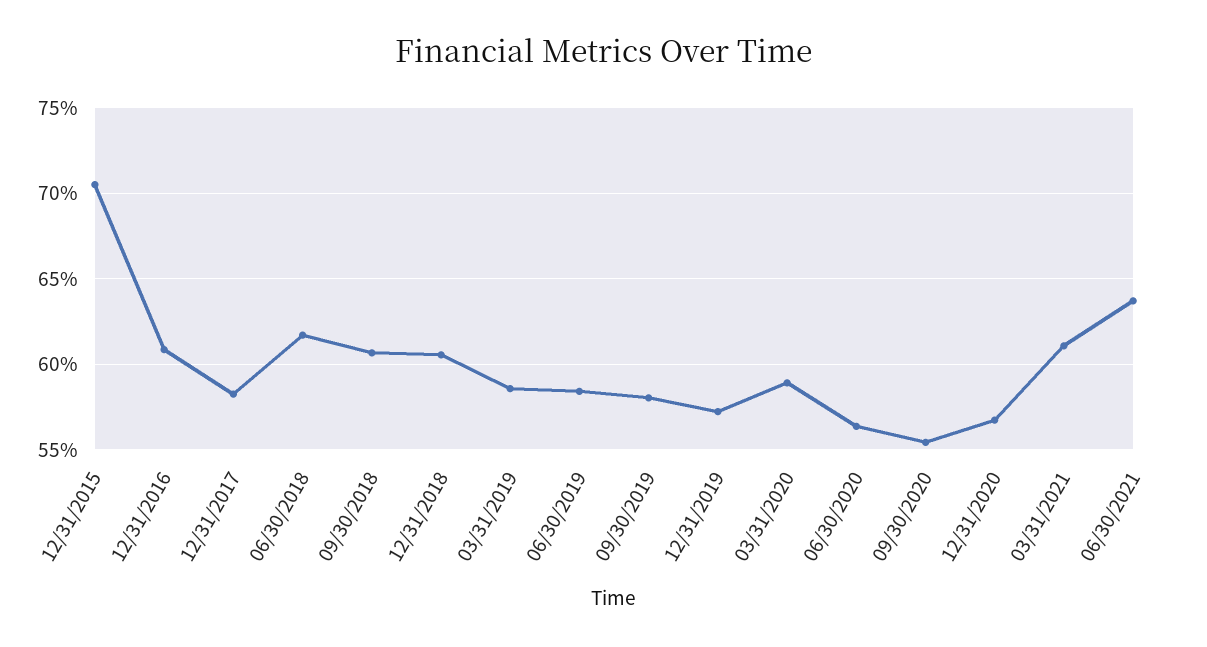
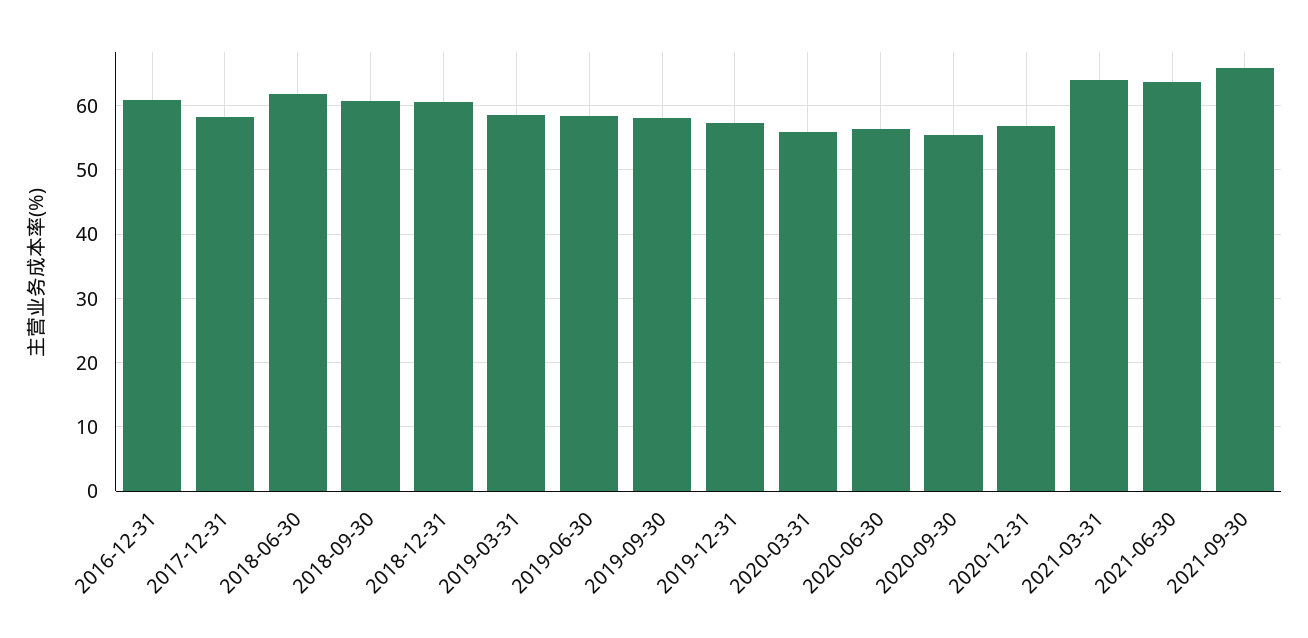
12/31/2015: 70.5 -> none
03/31/2020: 59 -> 56
03/31/2021: 61 -> 64
2021-09-30: none -> 66

